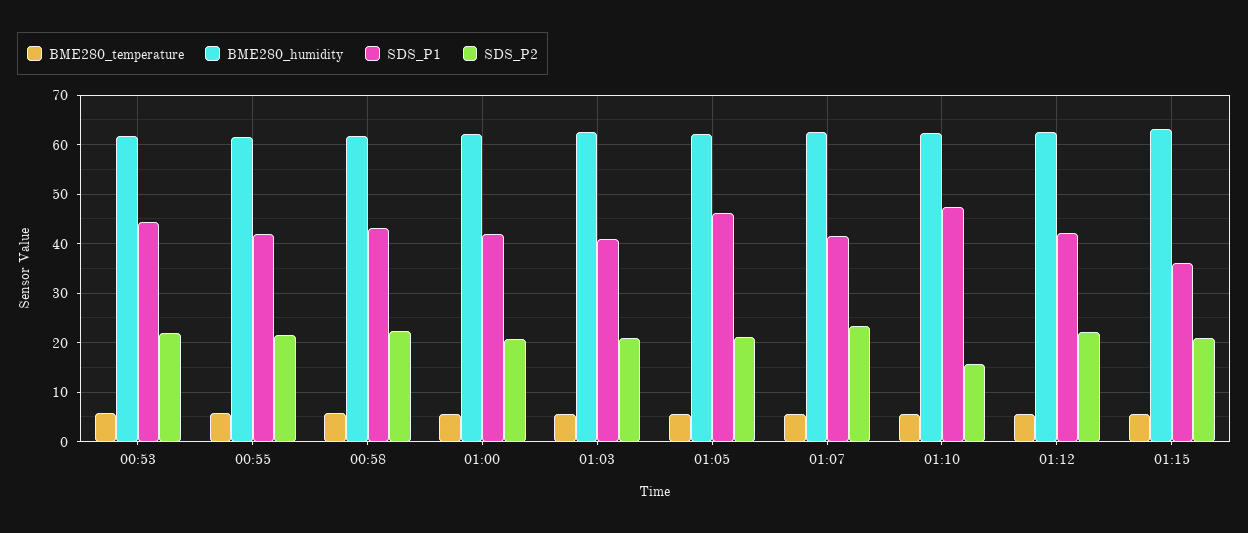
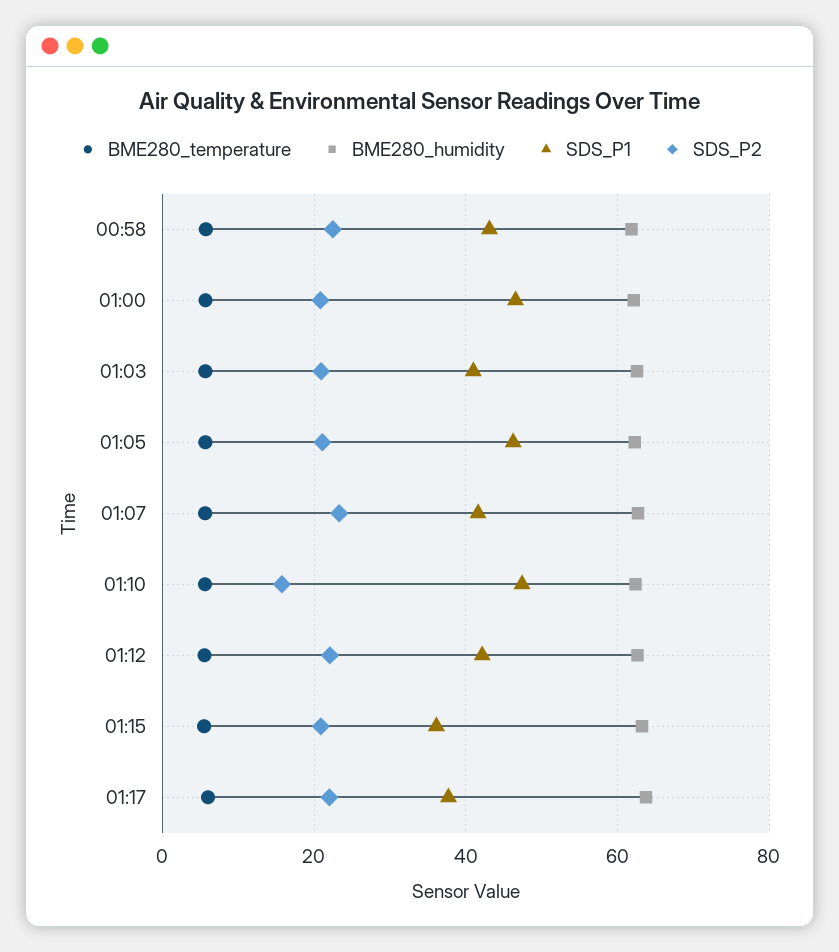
BME280_temperature, 00:53: 6 -> none
BME280_humidity, 00:53: 62 -> none
SDS_P1, 00:53: 44 -> none
SDS_P2, 00:53: 22 -> none
BME280_temperature, 00:55: 6 -> none
BME280_humidity, 00:55: 62 -> none
SDS_P1, 00:55: 42 -> none
SDS_P2, 00:55: 22 -> none
SDS_P1, 01:00: 42 -> 46
BME280_temperature, 01:17: none -> 6
BME280_humidity, 01:17: none -> 64
SDS_P1, 01:17: none -> 38
SDS_P2, 01:17: none -> 22

